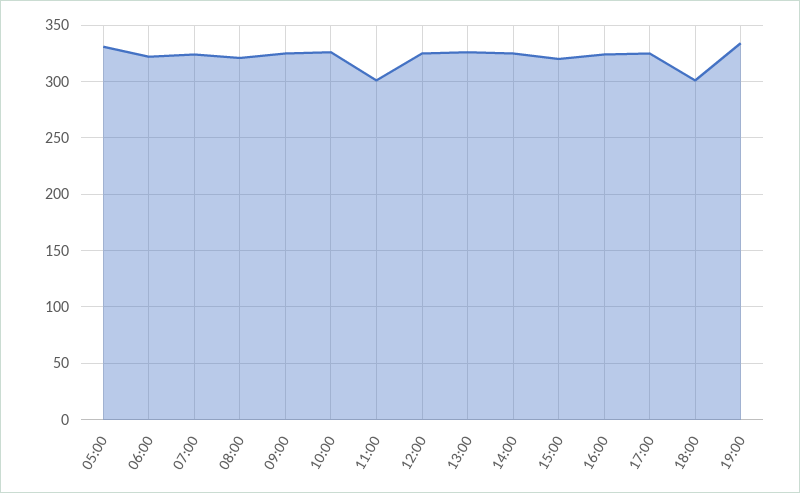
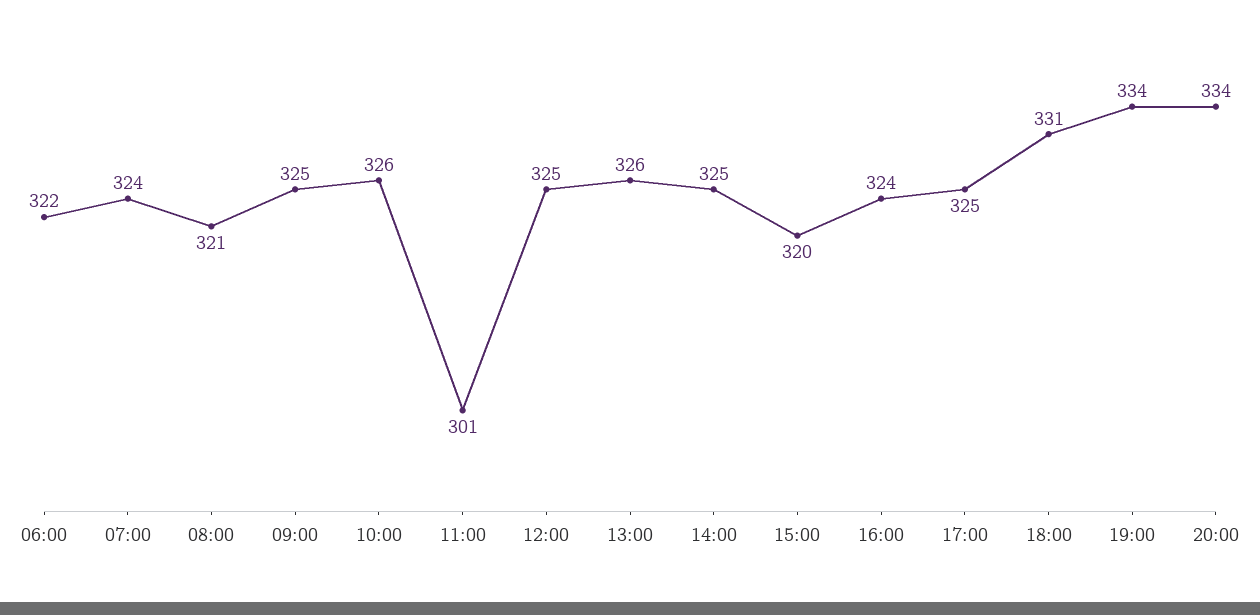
05:00: 330 -> none
18:00: 300 -> 331
20:00: none -> 334

